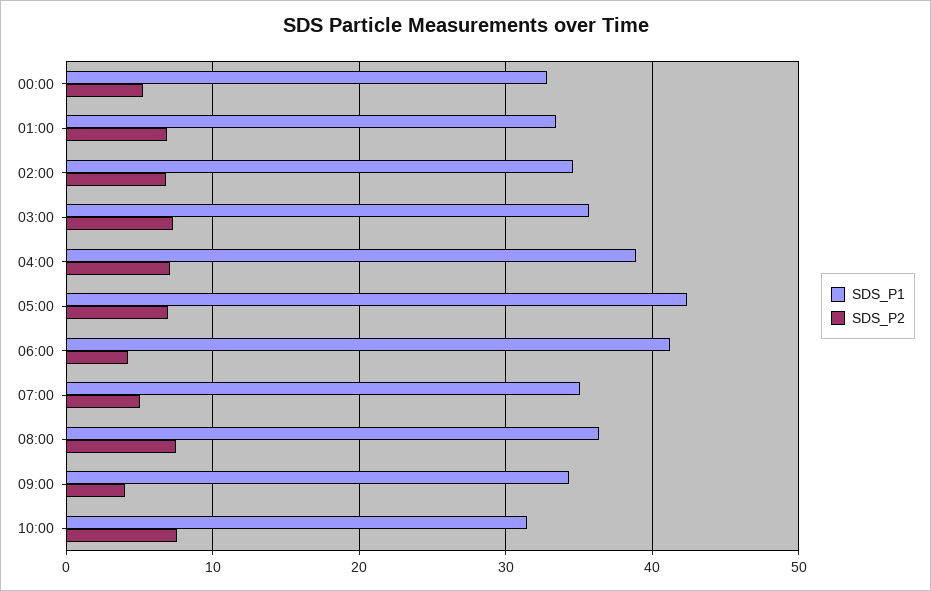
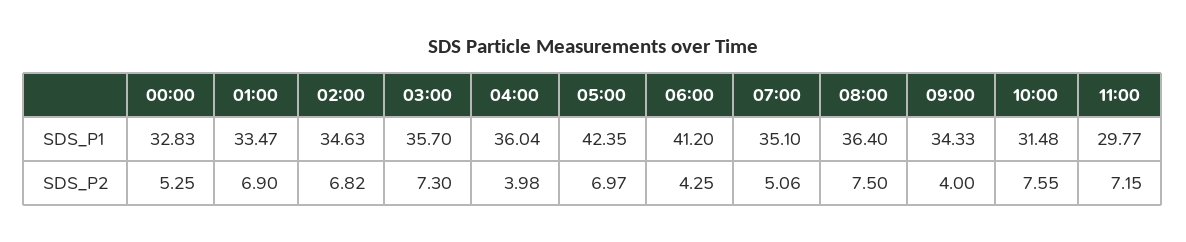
SDS_P1, 04:00: 39 -> 36.04
SDS_P2, 04:00: 7 -> 3.98
SDS_P1, 11:00: none -> 29.77
SDS_P2, 11:00: none -> 7.15

